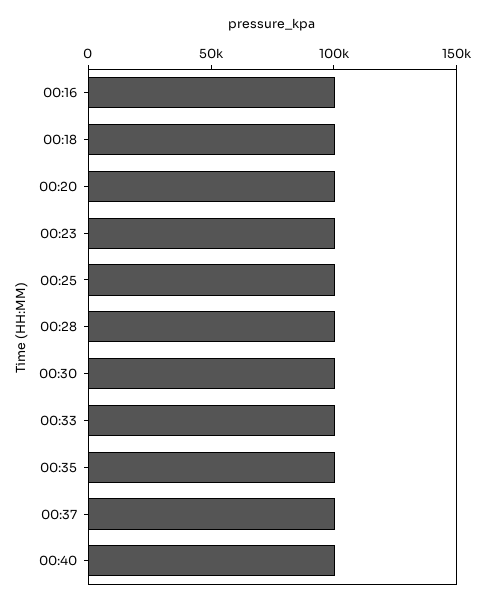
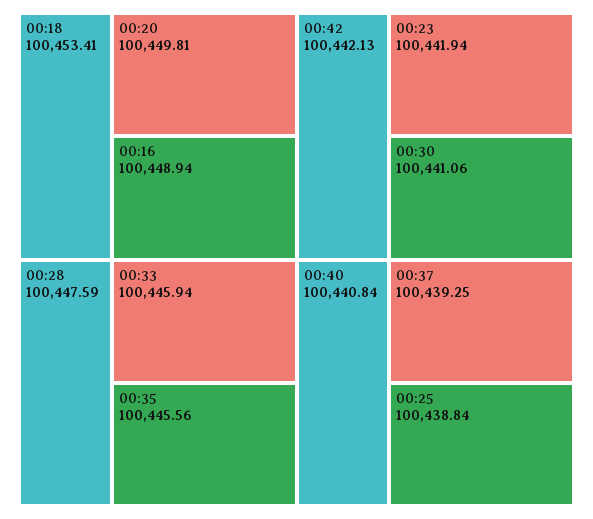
00:42: none -> 100442.13

